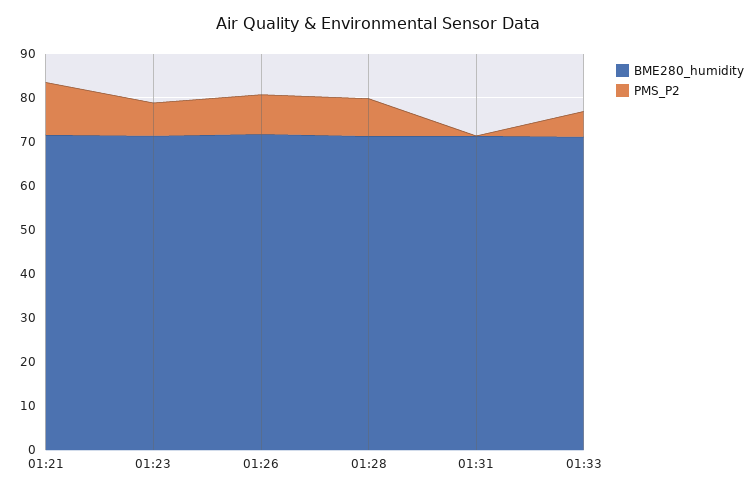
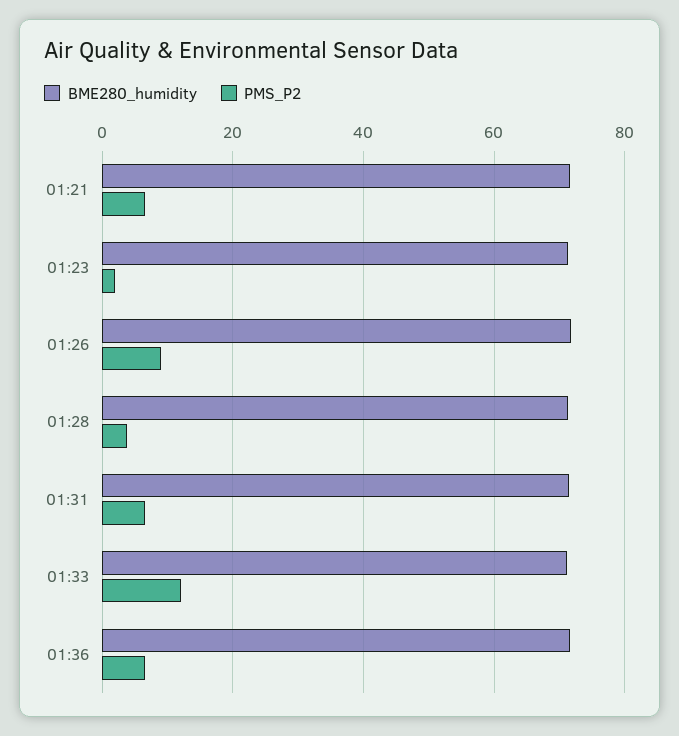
PMS_P2, 01:21: 12 -> 6
PMS_P2, 01:23: 8 -> 2
PMS_P2, 01:28: 8 -> 4
PMS_P2, 01:31: 0 -> 6
PMS_P2, 01:33: 6 -> 12
BME280_humidity, 01:36: none -> 72
PMS_P2, 01:36: none -> 6

